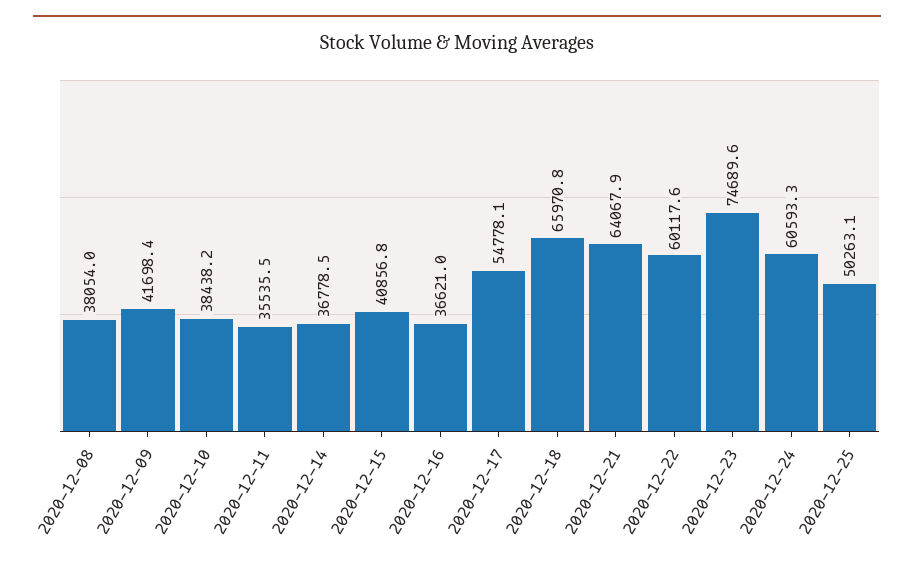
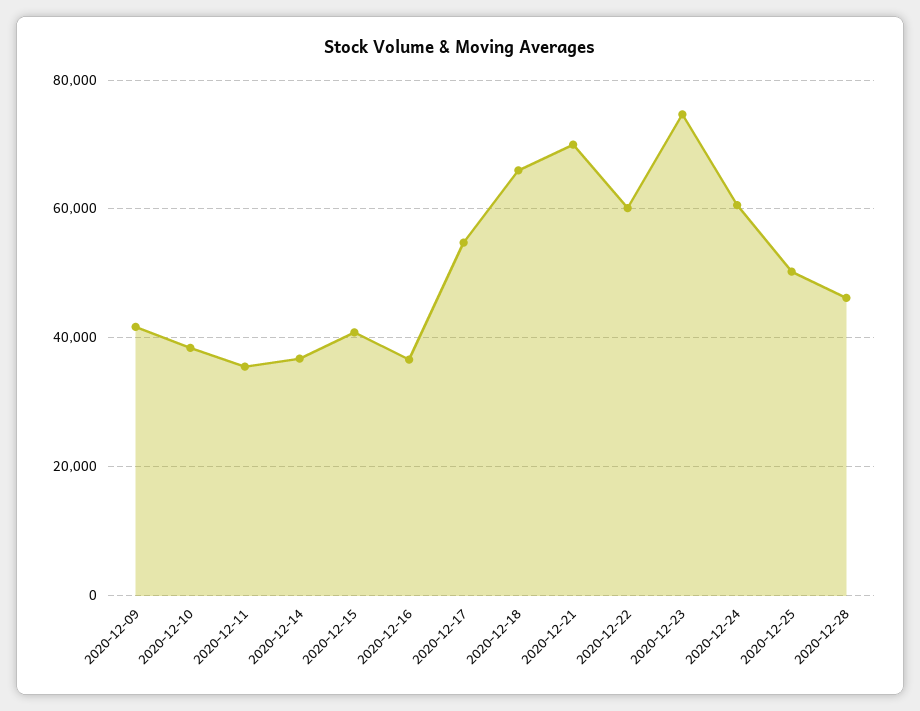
2020-12-08: 38054 -> none
2020-12-21: 64067.9 -> 70000
2020-12-28: none -> 46000

